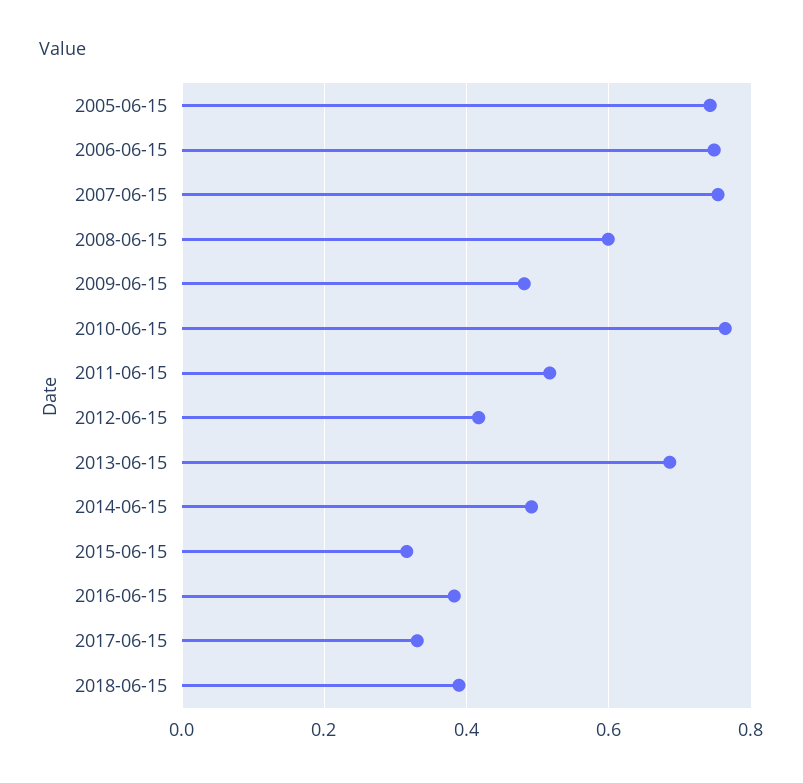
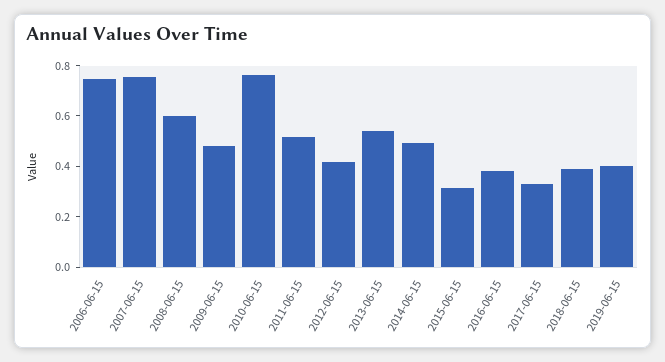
2005-06-15: 0.74 -> none
2013-06-15: 0.68 -> 0.55
2019-06-15: none -> 0.4

